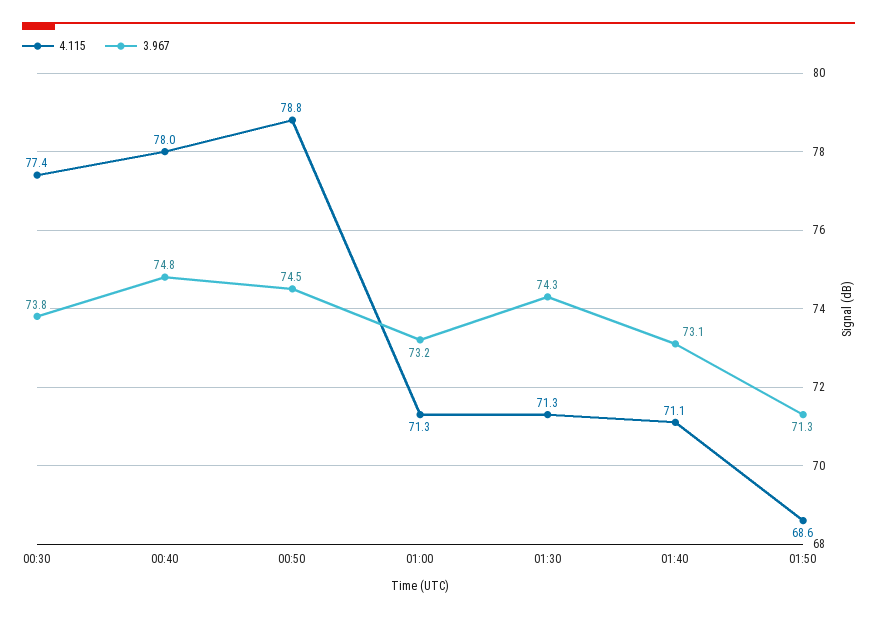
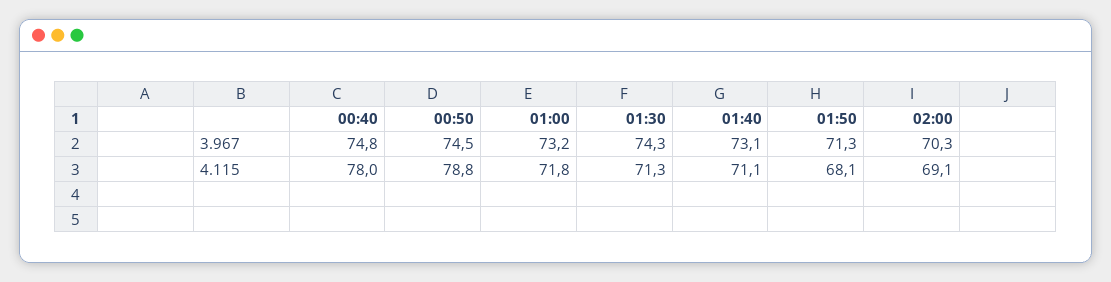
4.115, 00:30: 77.4 -> none
3.967, 00:30: 73.8 -> none
4.115, 01:00: 71.3 -> 71.8
4.115, 01:50: 68.6 -> 68.1
3.967, 02:00: none -> 70.3
4.115, 02:00: none -> 69.1

